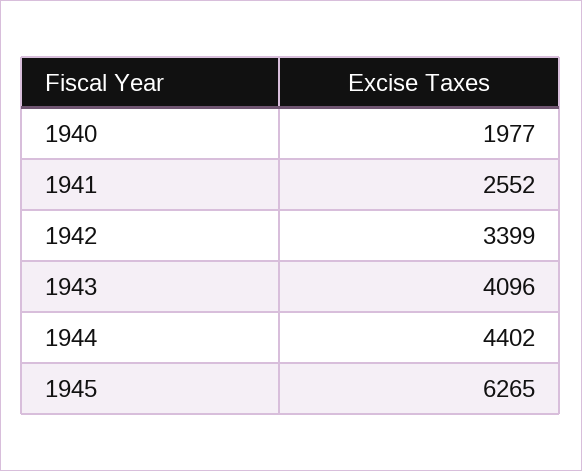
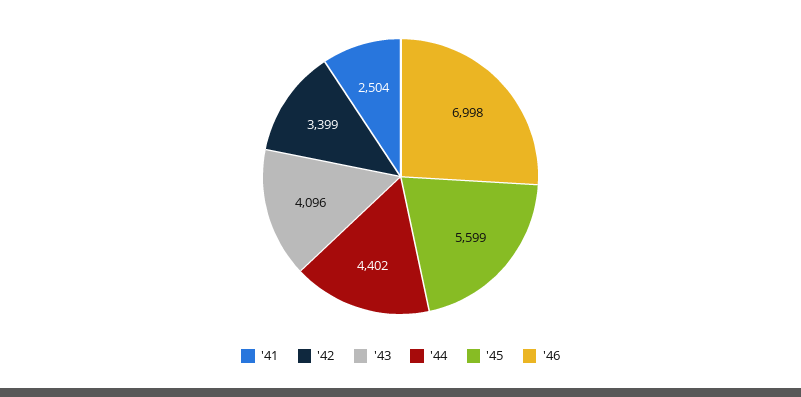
1940: 1977 -> none
1941: 2552 -> 2504
1945: 6265 -> 5599
'46: none -> 6998

